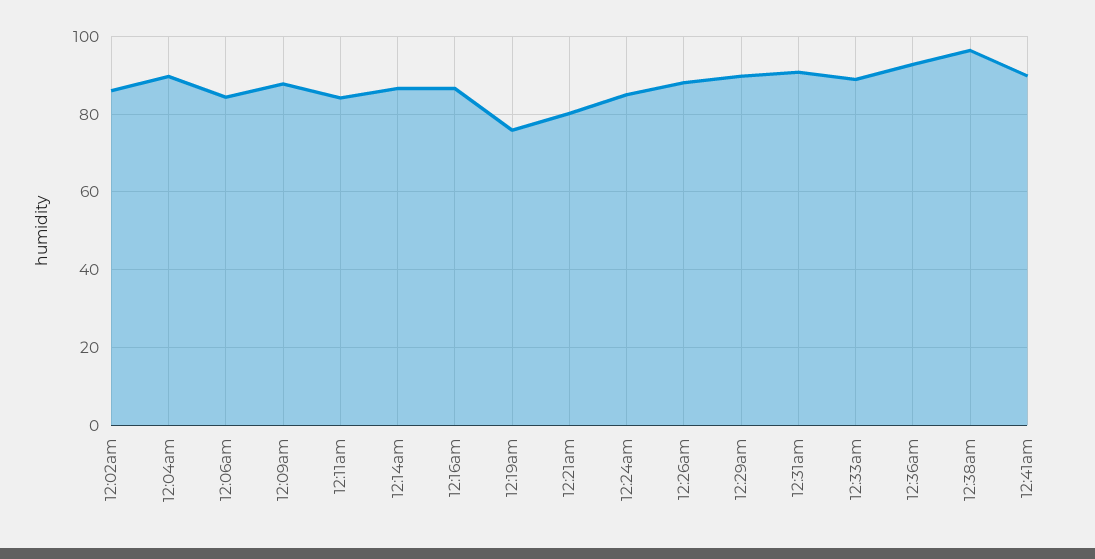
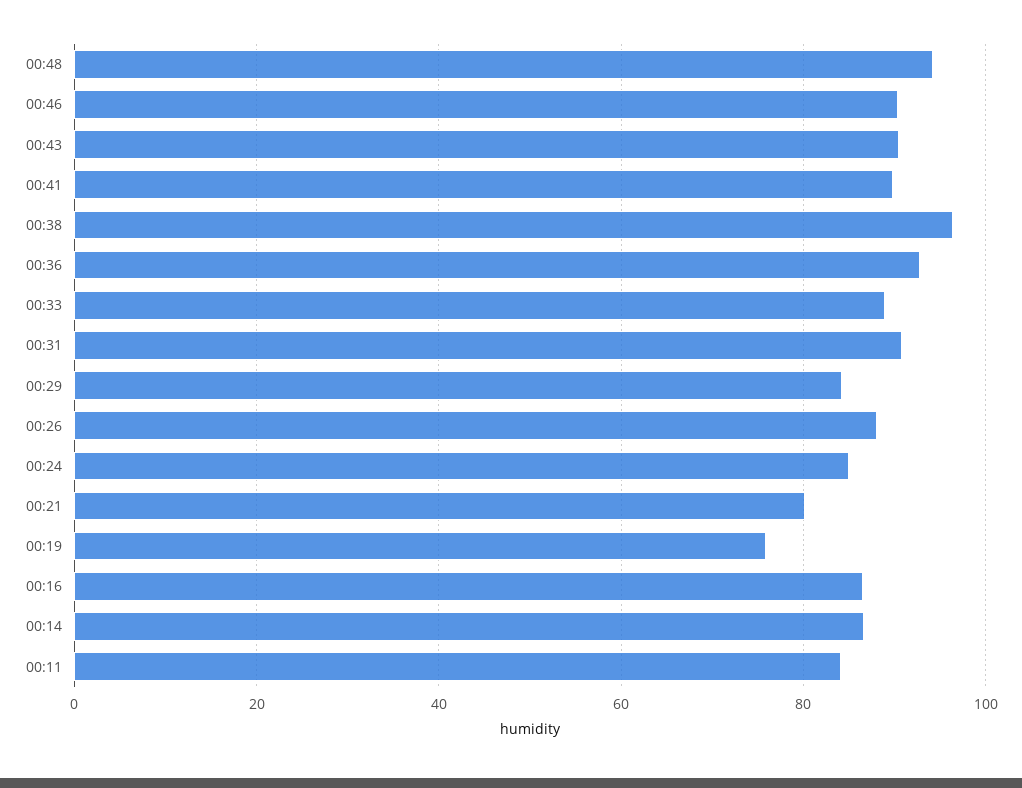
12:02am: 86 -> none
12:04am: 90 -> none
12:06am: 84 -> none
12:09am: 88 -> none
12:29am: 90 -> 84
00:48: none -> 94
00:46: none -> 90
00:43: none -> 90

